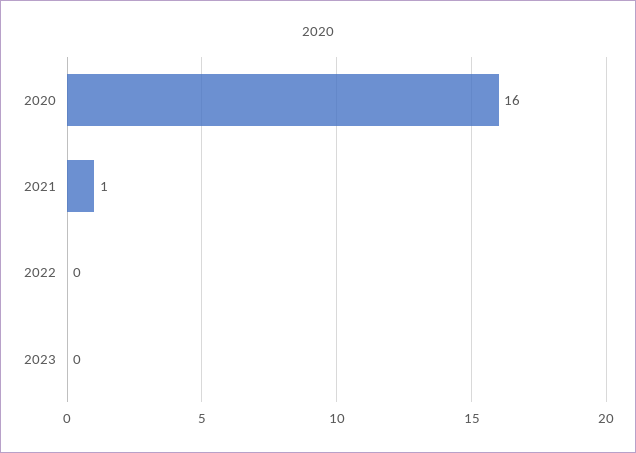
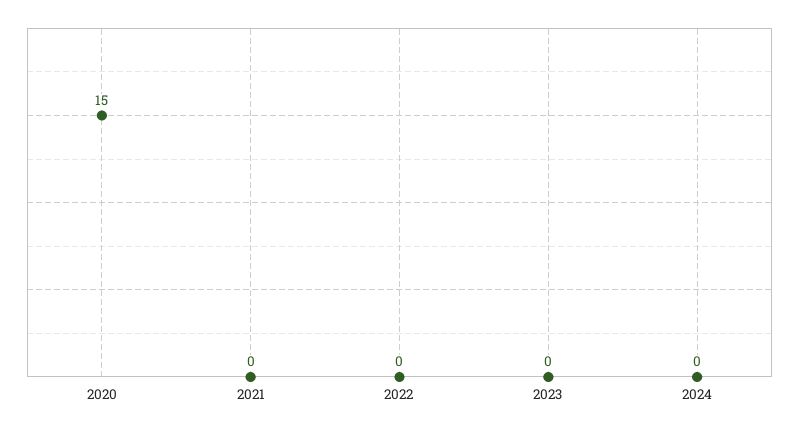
2020: 16 -> 15
2021: 1 -> 0
2024: none -> 0

